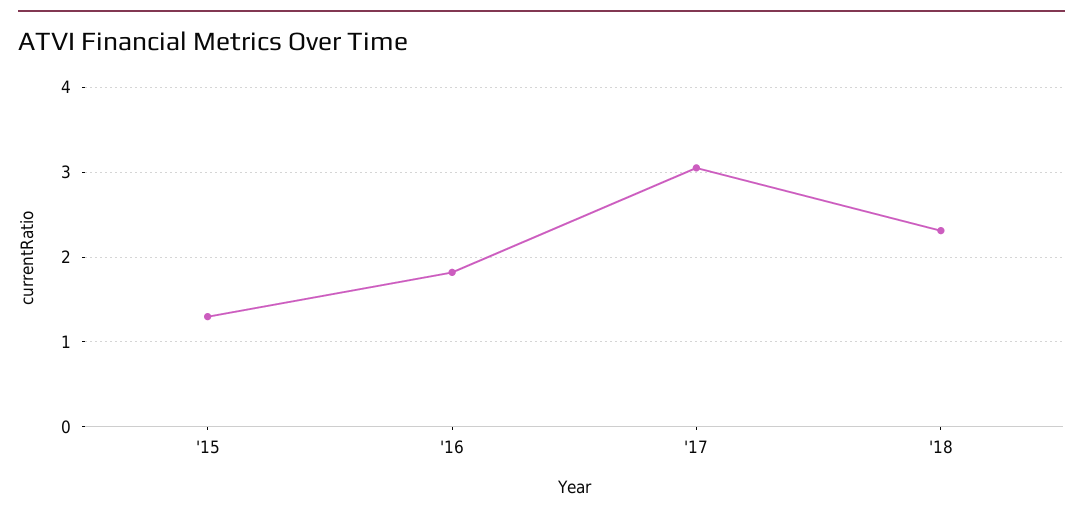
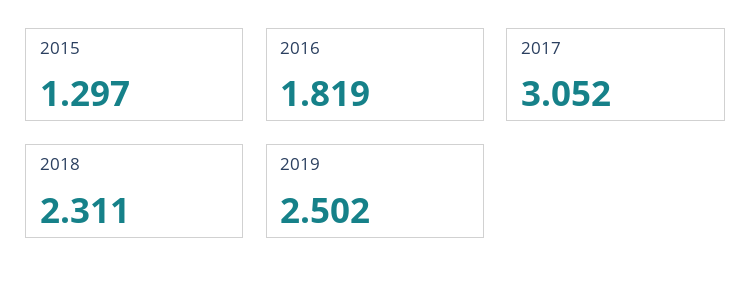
2019: none -> 2.502

